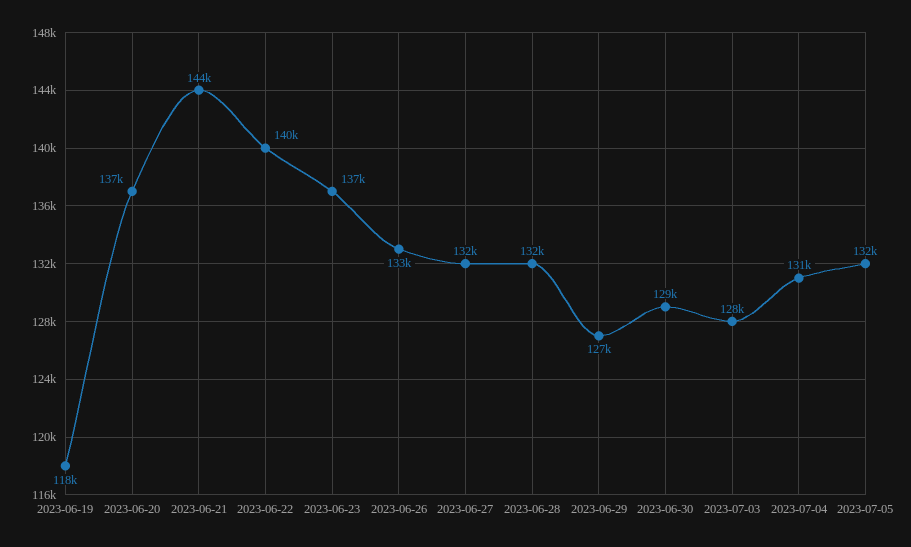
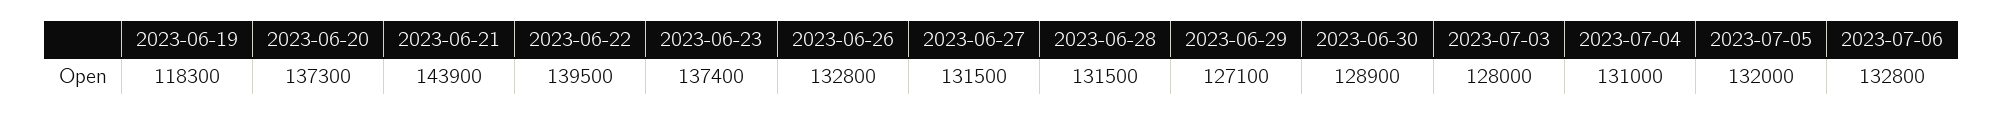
2023-07-06: none -> 132800

